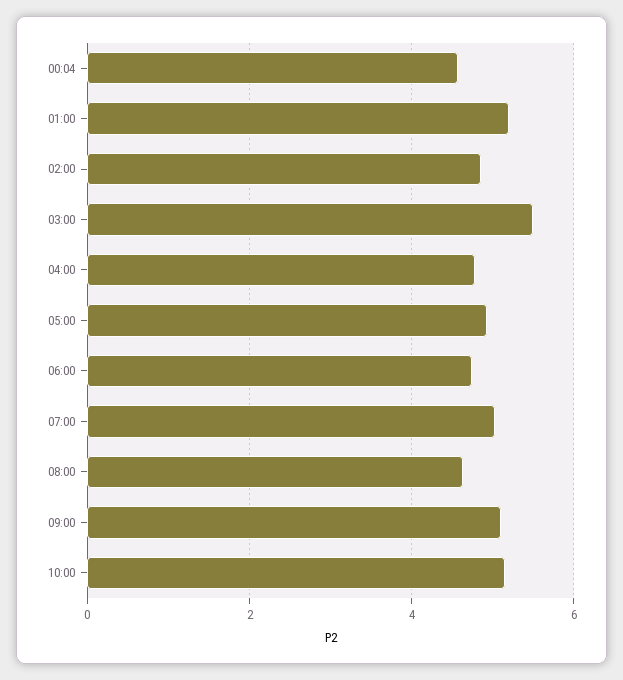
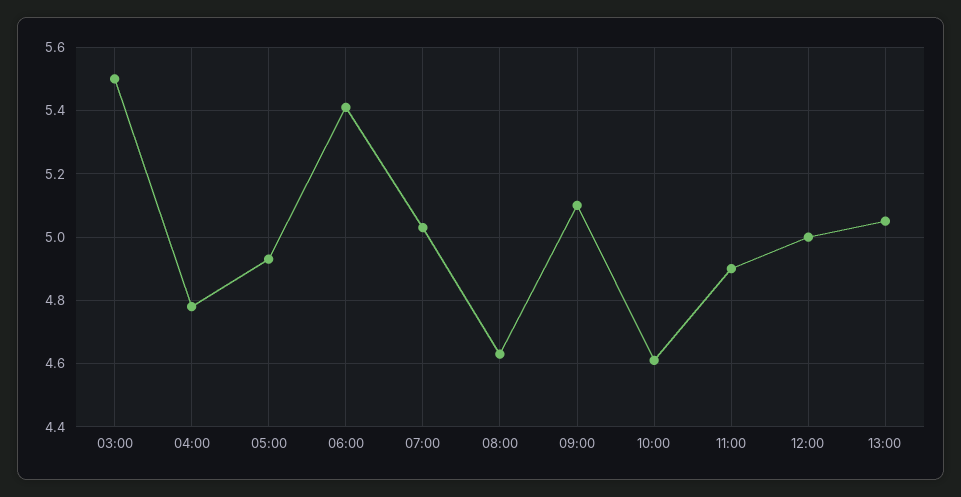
00:04: 4.6 -> none
01:00: 5.2 -> none
02:00: 4.8 -> none
06:00: 4.8 -> 5.4
10:00: 5.2 -> 4.6
11:00: none -> 4.9
12:00: none -> 5
13:00: none -> 5.05

